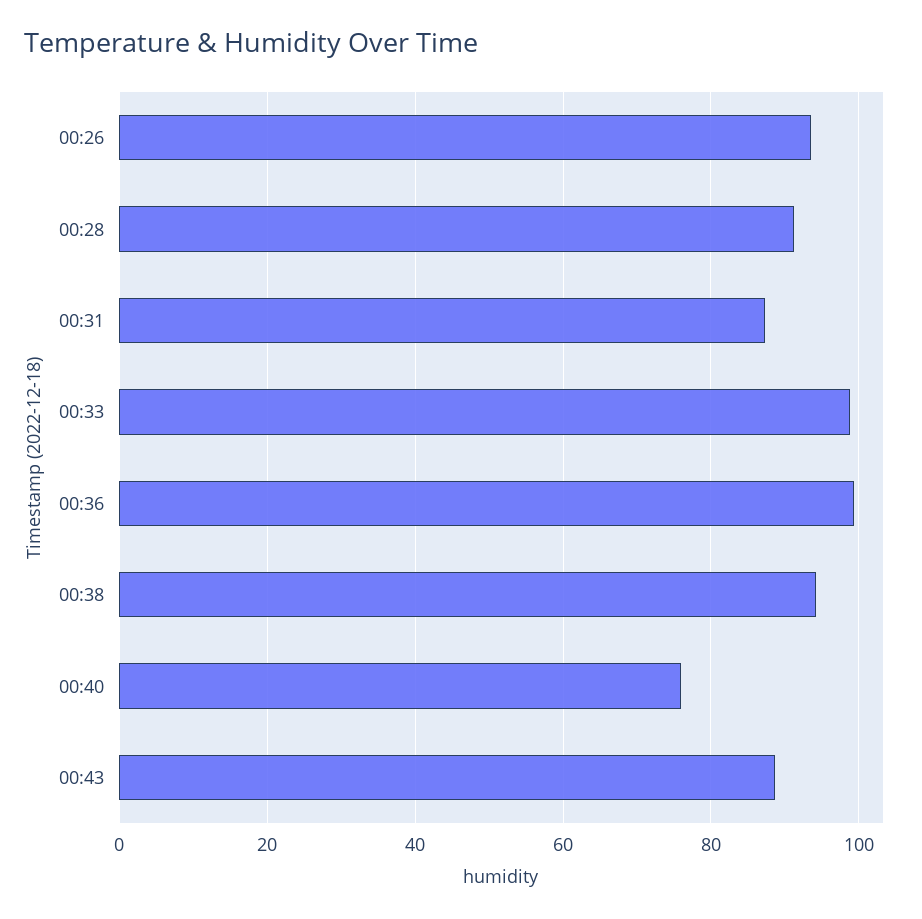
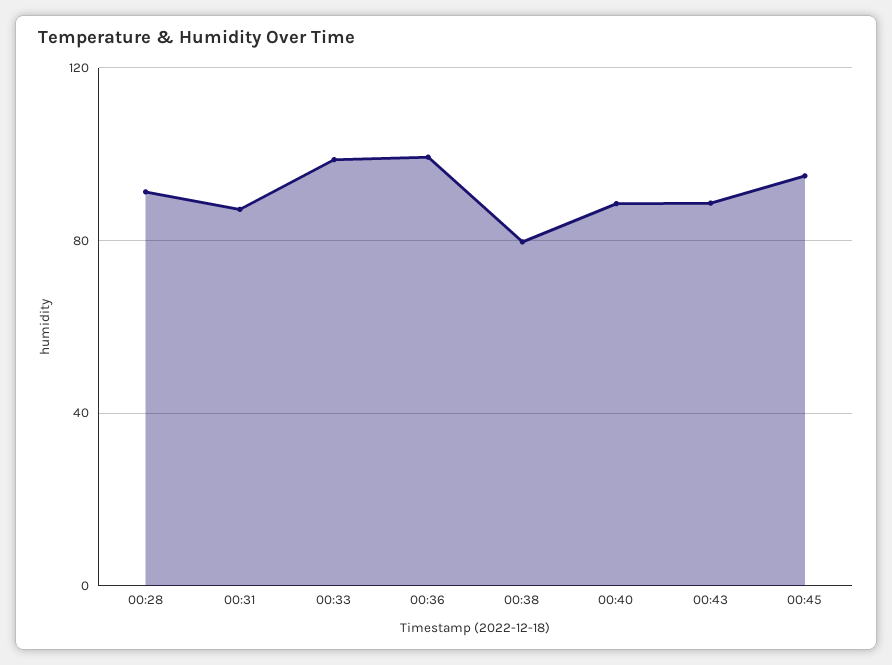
00:26: 94 -> none
00:38: 94 -> 80
00:40: 76 -> 90
00:45: none -> 95

